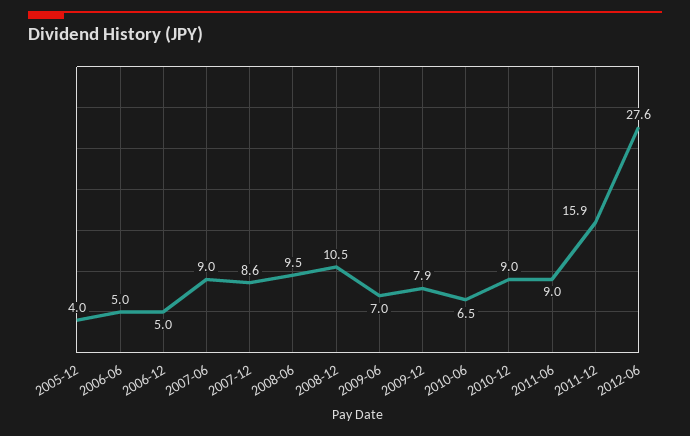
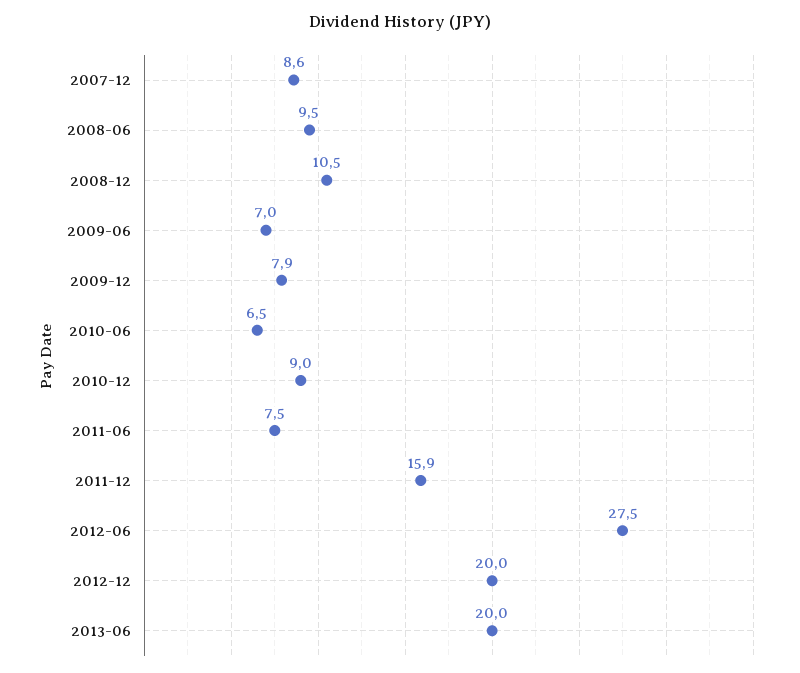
2005-12: 4 -> none
2006-06: 5 -> none
2006-12: 5 -> none
2007-06: 9 -> none
2011-06: 9 -> 7.5
2012-06: 27.6 -> 27.5
2012-12: none -> 20
2013-06: none -> 20

